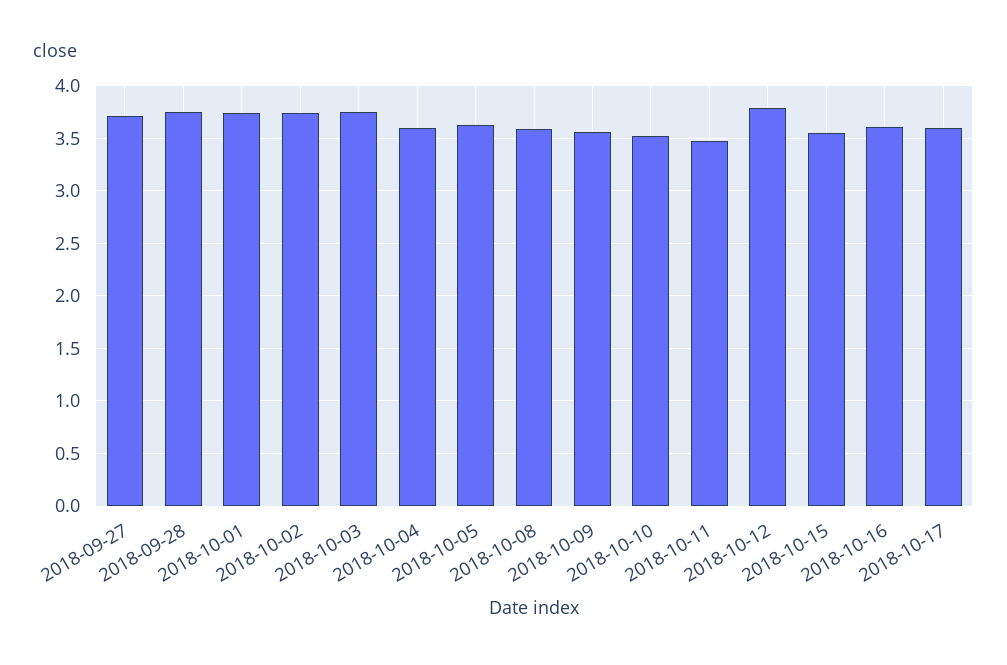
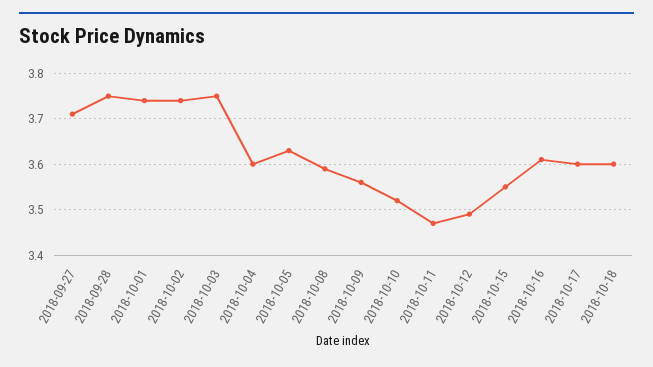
2018-10-12: 3.8 -> 3.5
2018-10-18: none -> 3.6

